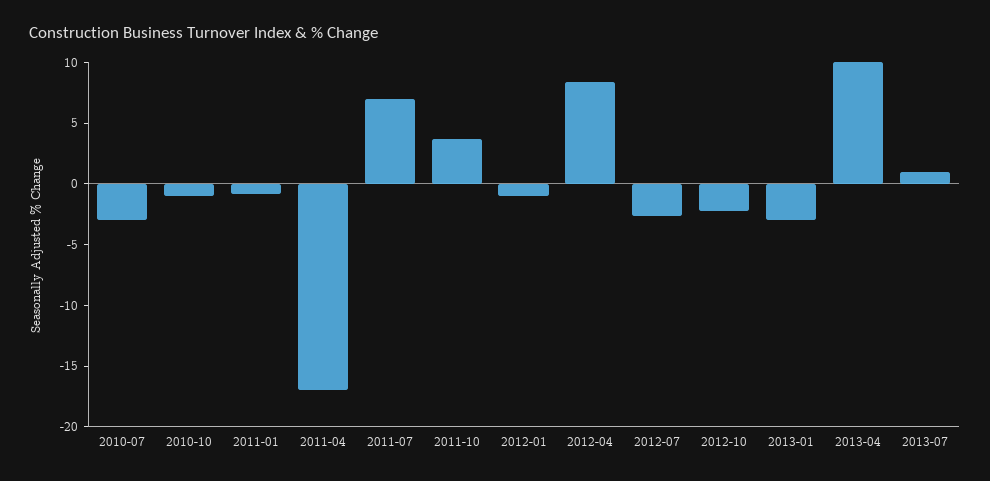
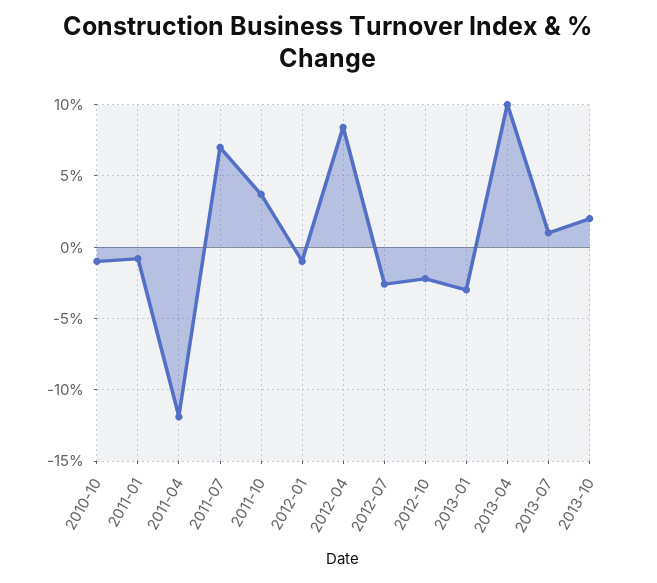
2010-07: -3 -> none
2011-04: -17 -> -12
2013-10: none -> 2

